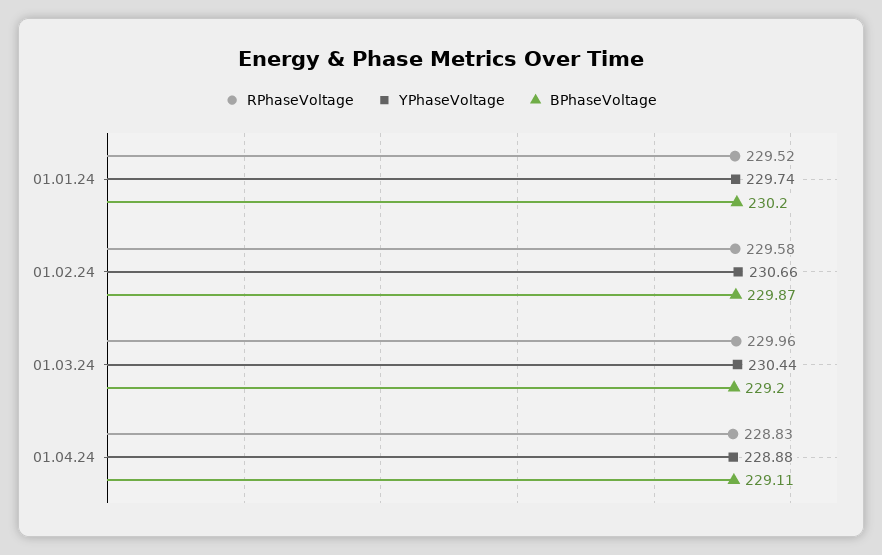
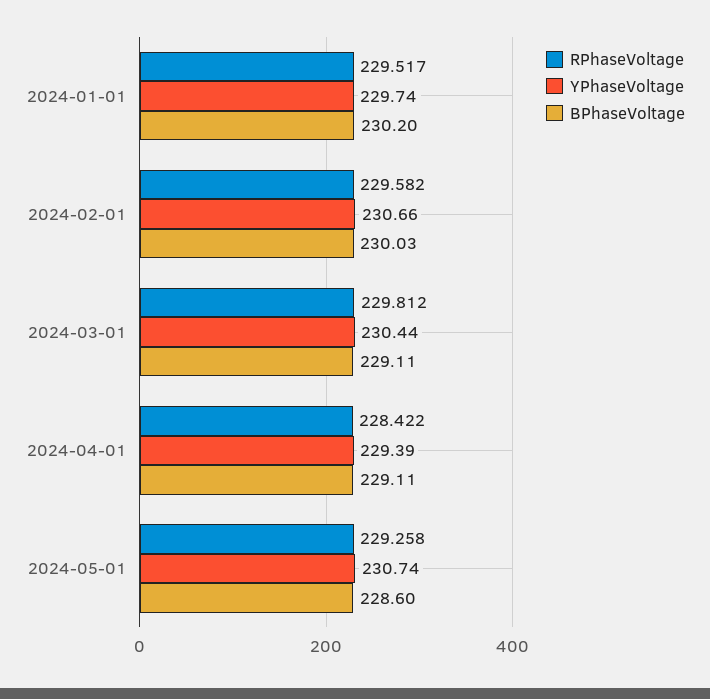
BPhaseVoltage, 01.02.24: 229.87 -> 230.03
RPhaseVoltage, 01.03.24: 229.96 -> 229.812
BPhaseVoltage, 01.03.24: 229.2 -> 229.11
RPhaseVoltage, 01.04.24: 228.83 -> 228.422
YPhaseVoltage, 01.04.24: 228.88 -> 229.39
RPhaseVoltage, 2024-05-01: none -> 229.258
YPhaseVoltage, 2024-05-01: none -> 230.74
BPhaseVoltage, 2024-05-01: none -> 228.6

